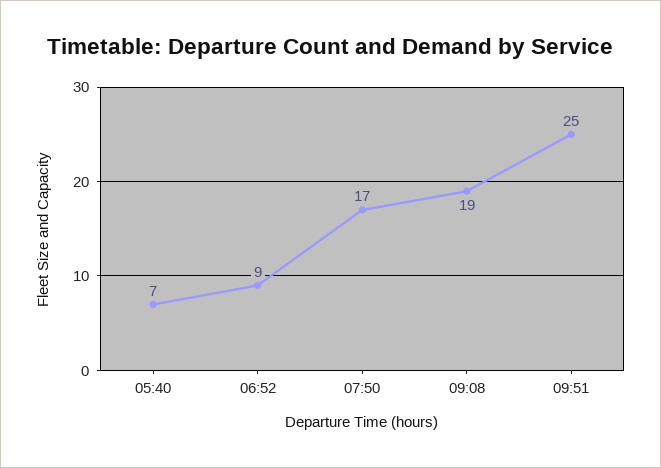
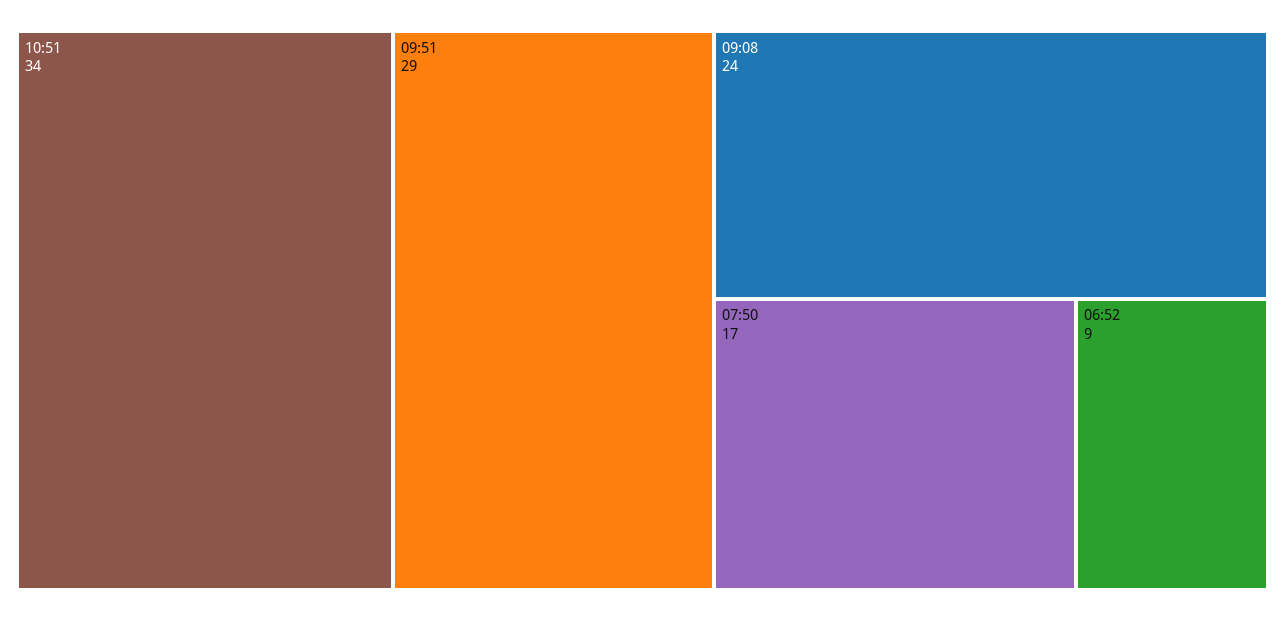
05:40: 7 -> none
09:08: 19 -> 24
09:51: 25 -> 29
10:51: none -> 34

